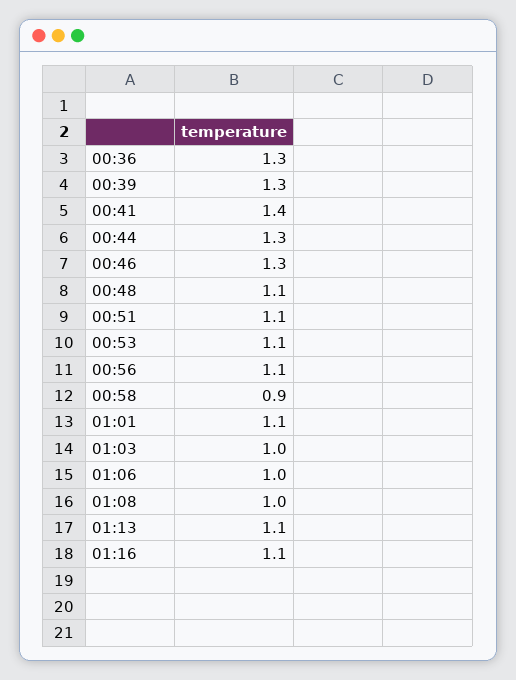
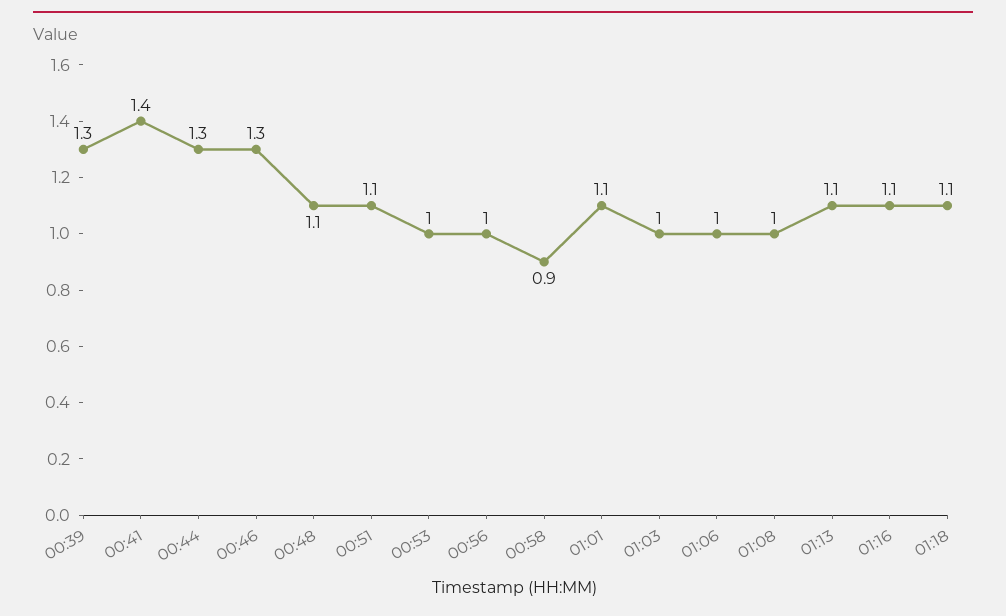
00:36: 1.3 -> none
00:53: 1.1 -> 1
00:56: 1.1 -> 1
01:18: none -> 1.1

